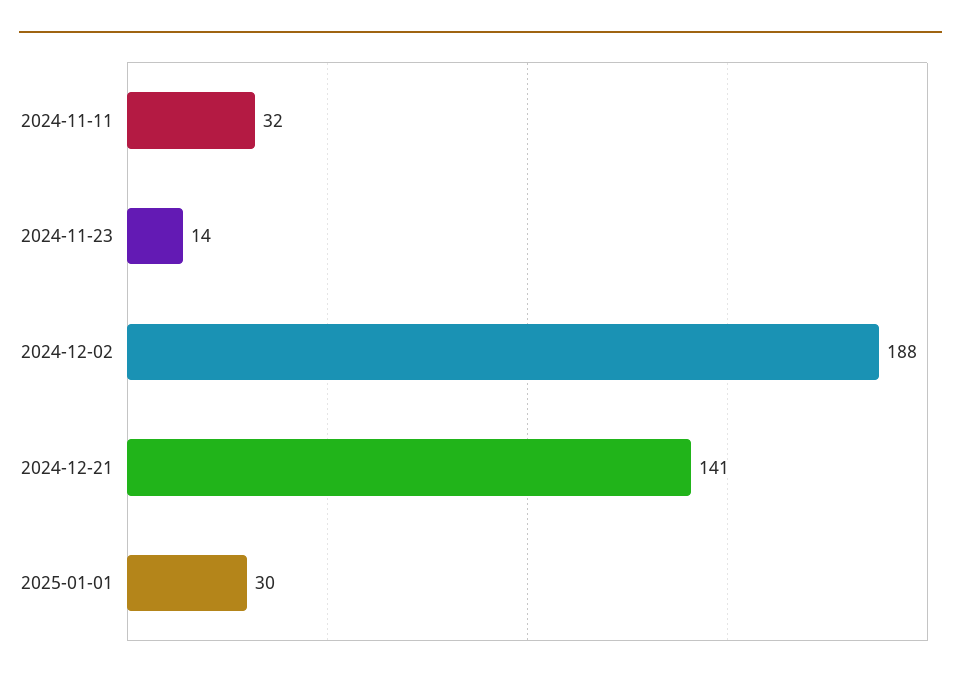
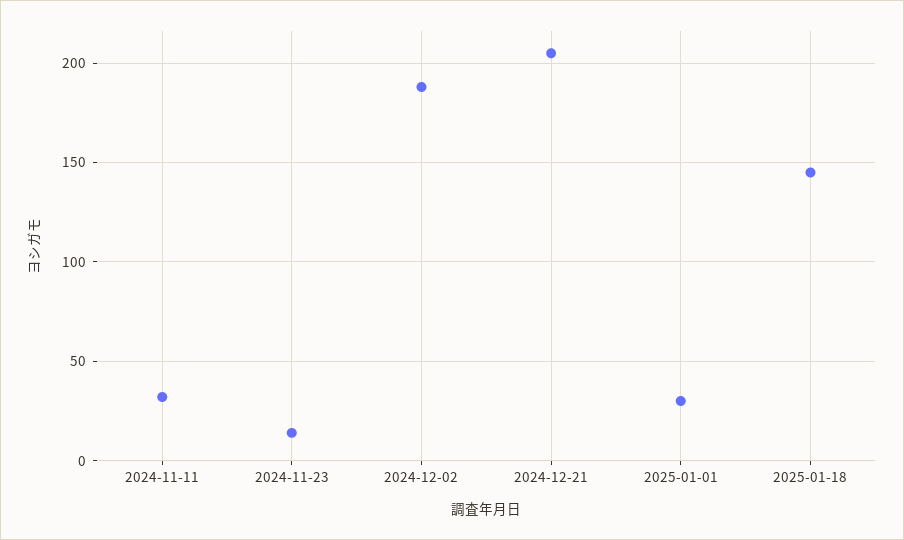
2024-12-21: 141 -> 205
2025-01-18: none -> 145

